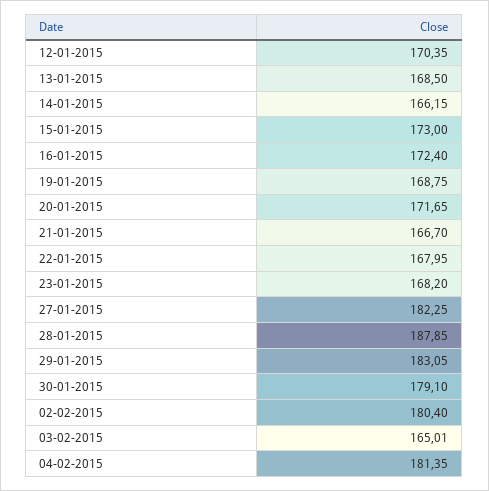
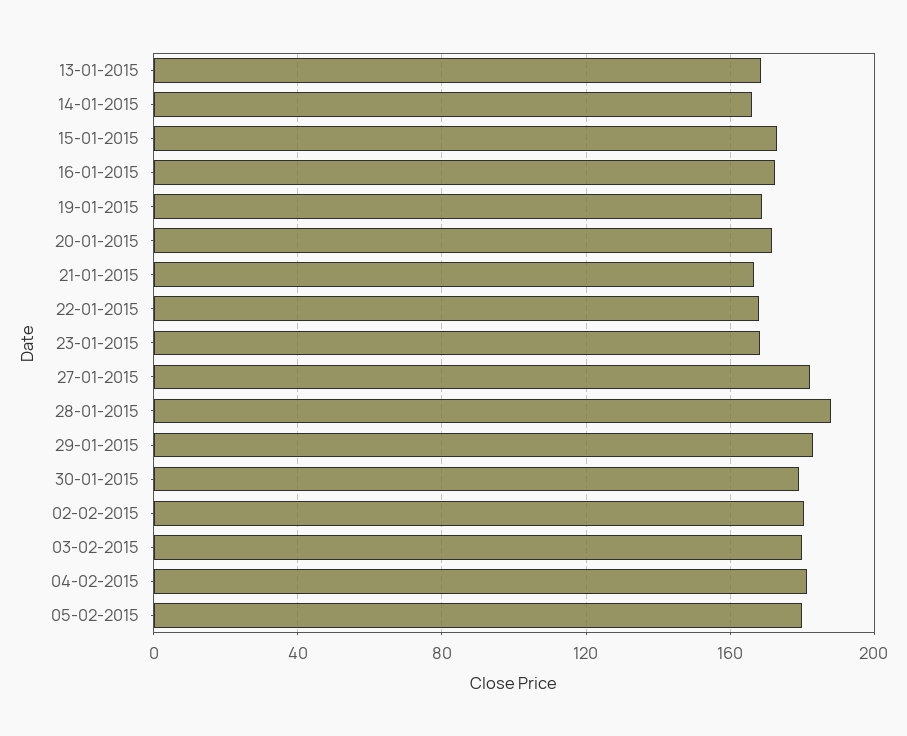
12-01-2015: 170.35 -> none
03-02-2015: 165.01 -> 180
05-02-2015: none -> 180

